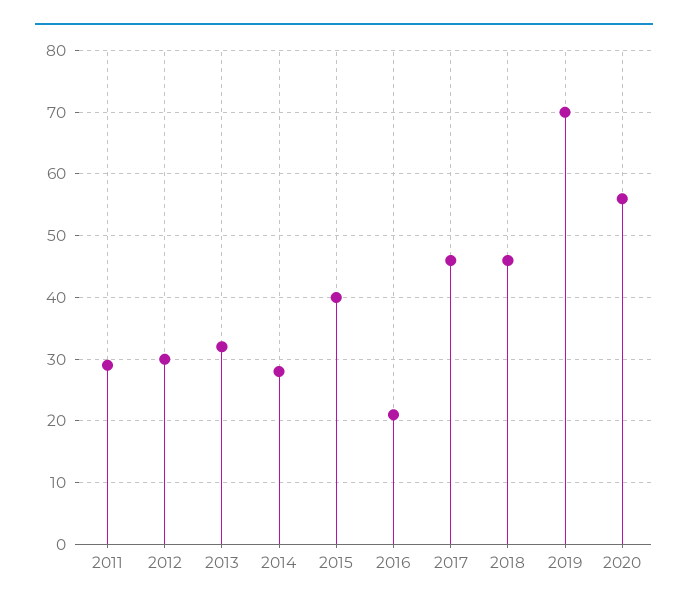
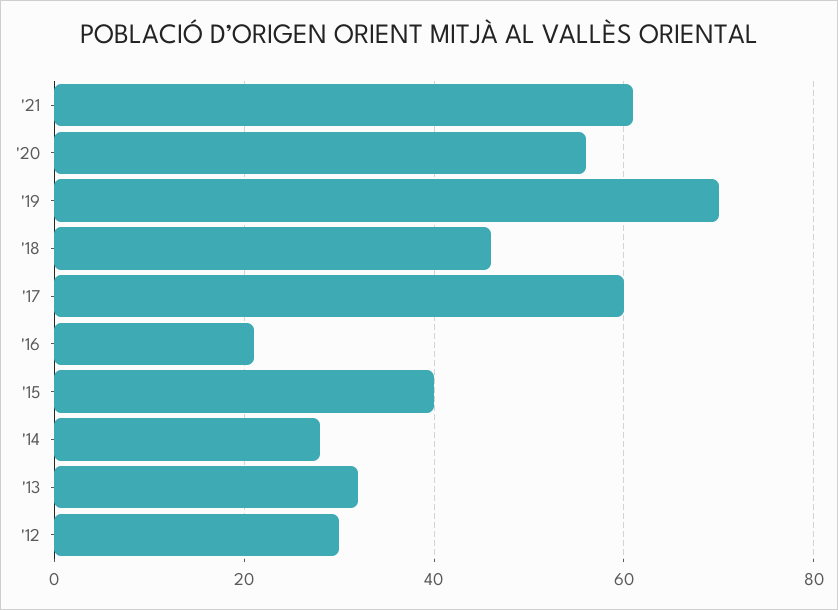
2011: 29 -> none
2017: 46 -> 60
'21: none -> 60

